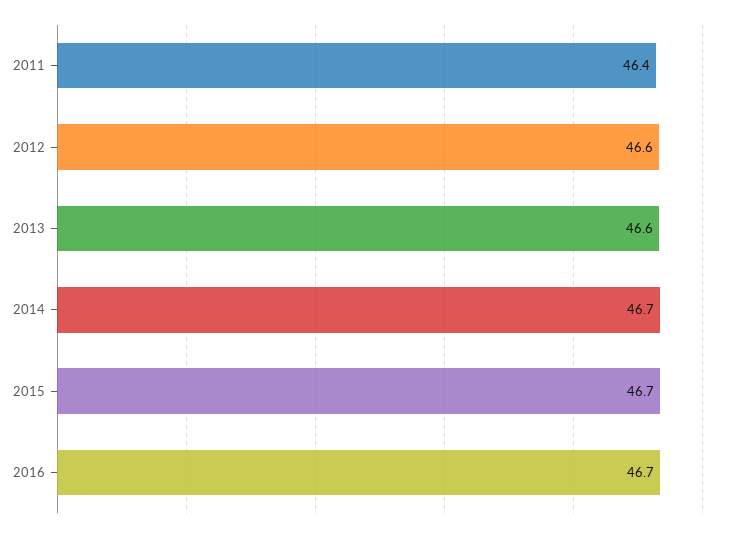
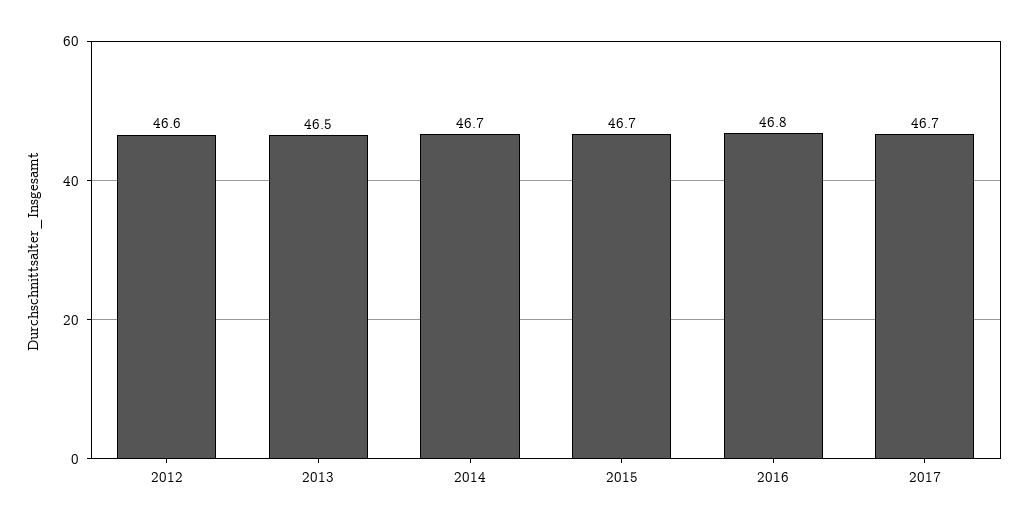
2011: 46.4 -> none
2013: 46.6 -> 46.5
2016: 46.7 -> 46.8
2017: none -> 46.7

